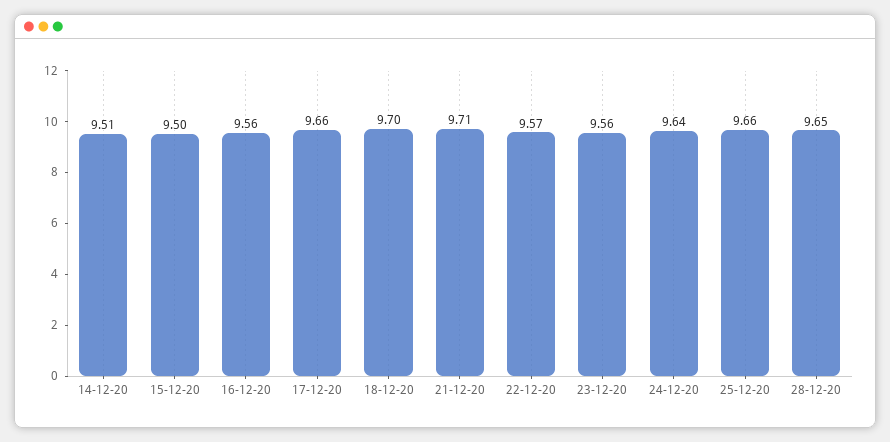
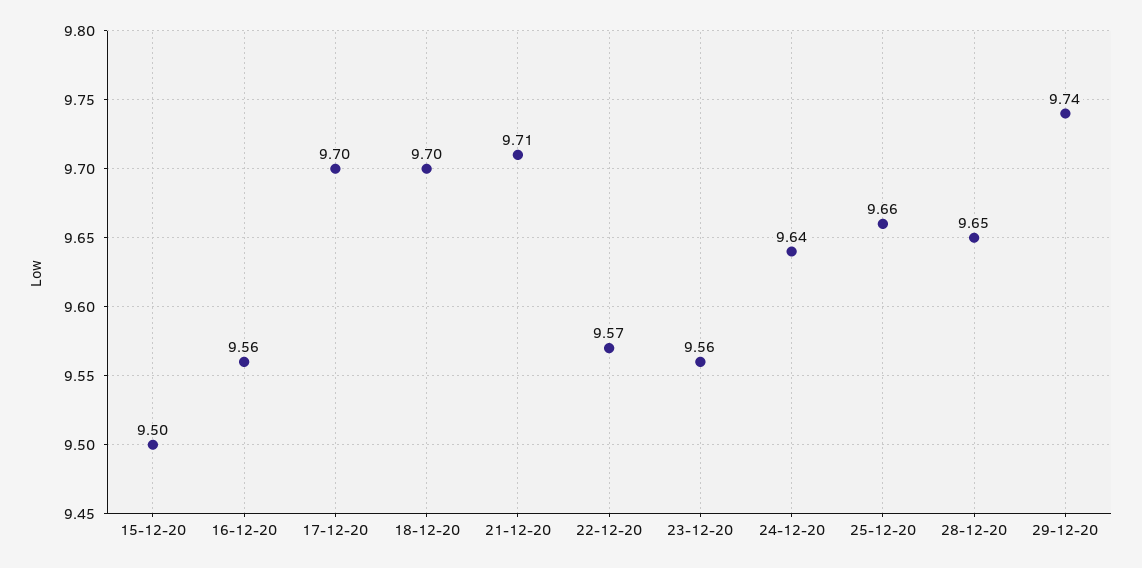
14-12-20: 9.51 -> none
17-12-20: 9.66 -> 9.7
29-12-20: none -> 9.74

